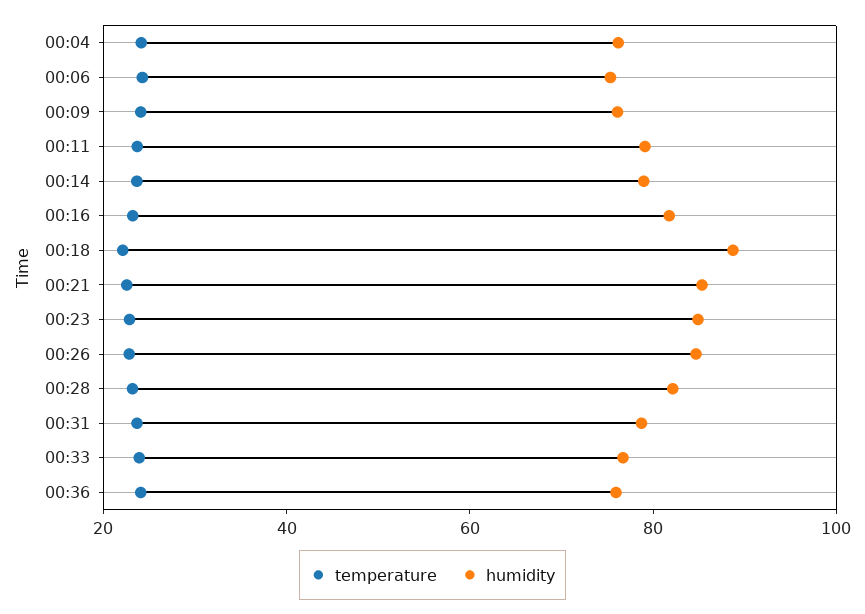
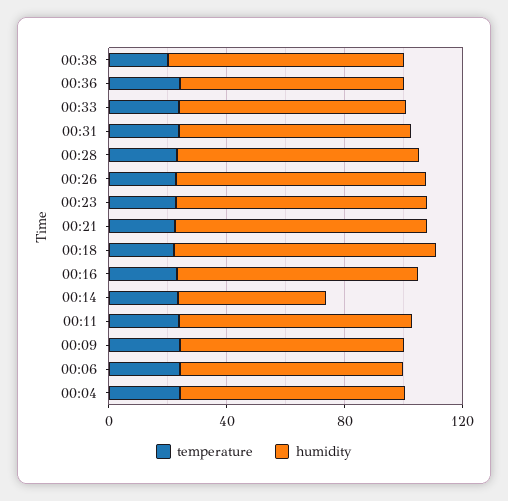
humidity, 00:14: 80 -> 50
temperature, 00:38: none -> 20
humidity, 00:38: none -> 80

